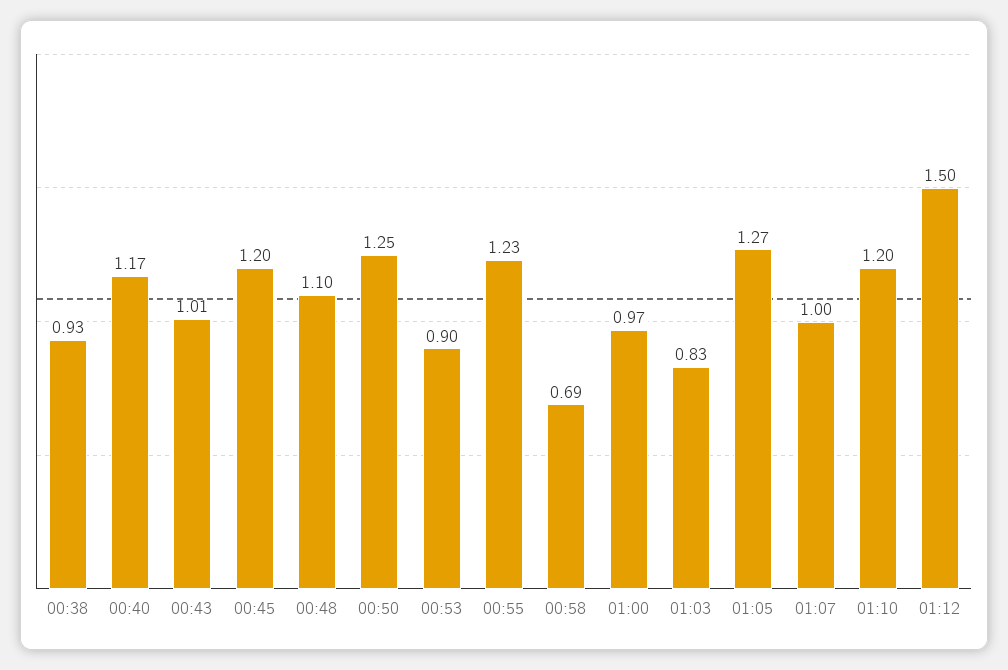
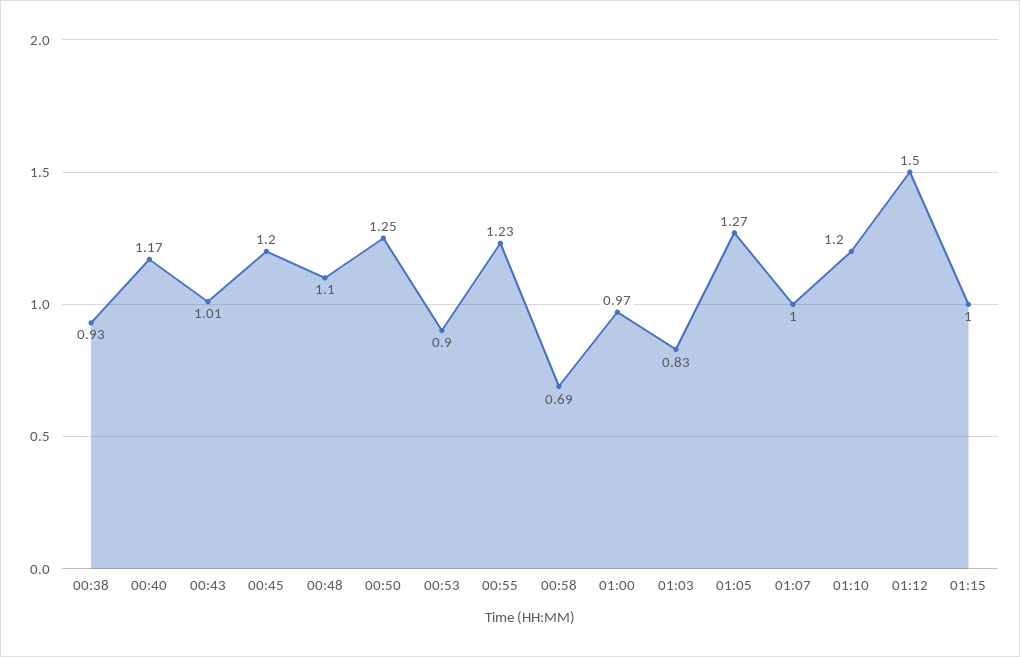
01:15: none -> 1

